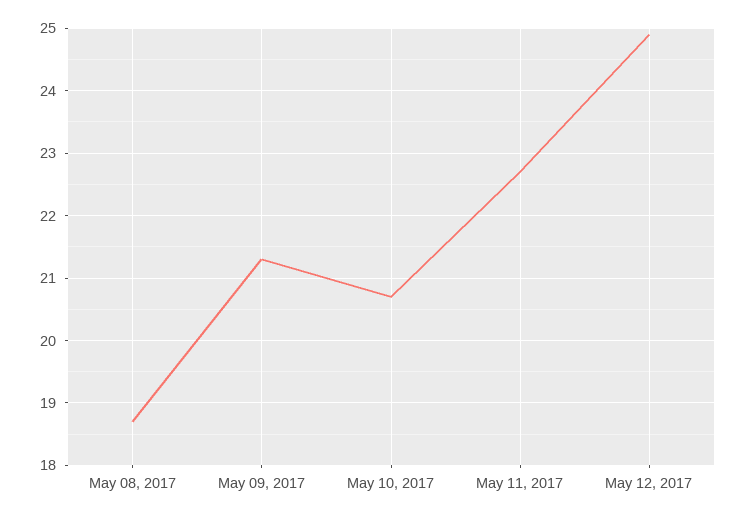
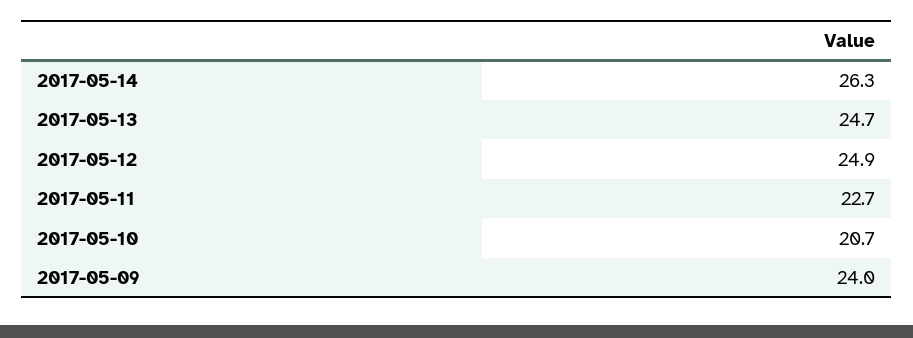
May 08, 2017: 18.7 -> none
May 09, 2017: 21.3 -> 24
2017-05-14: none -> 26.3
2017-05-13: none -> 24.7

